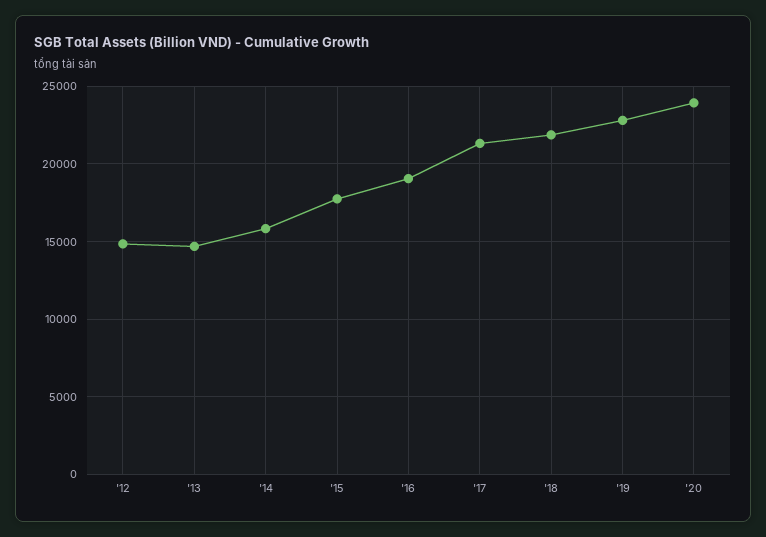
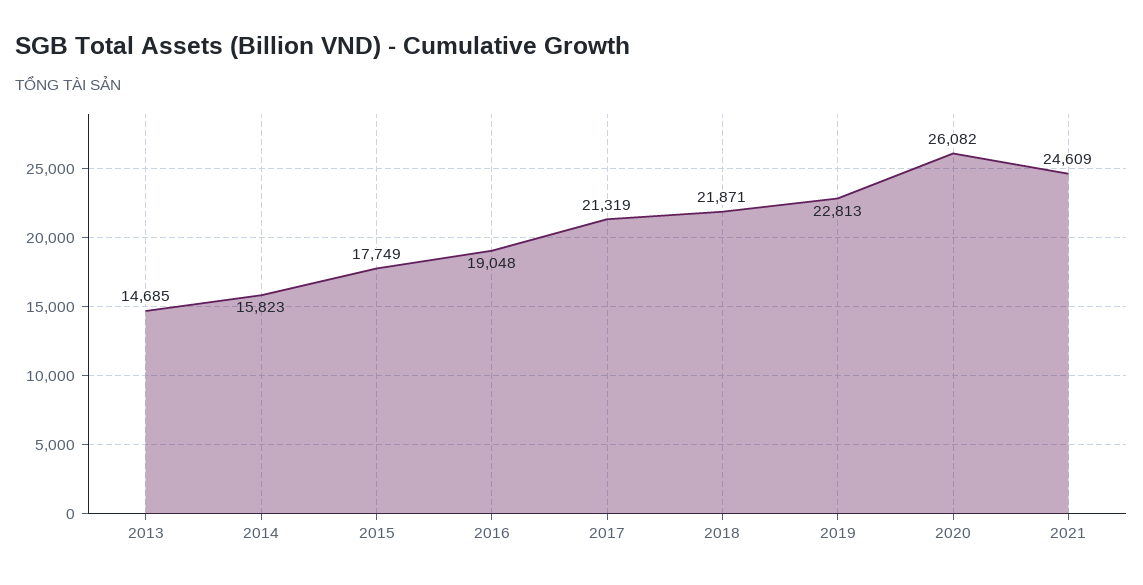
'12: 15000 -> none
'20: 24000 -> 26082
2021: none -> 24609

